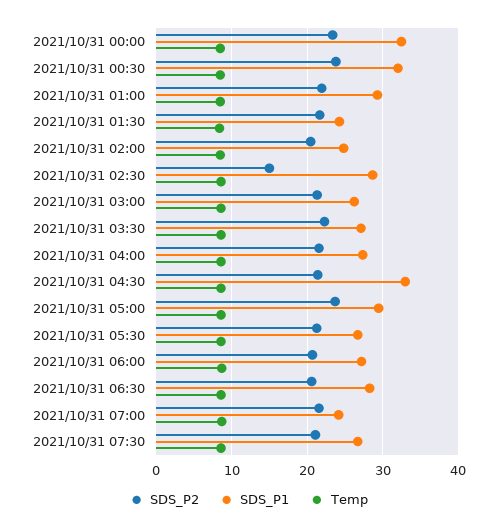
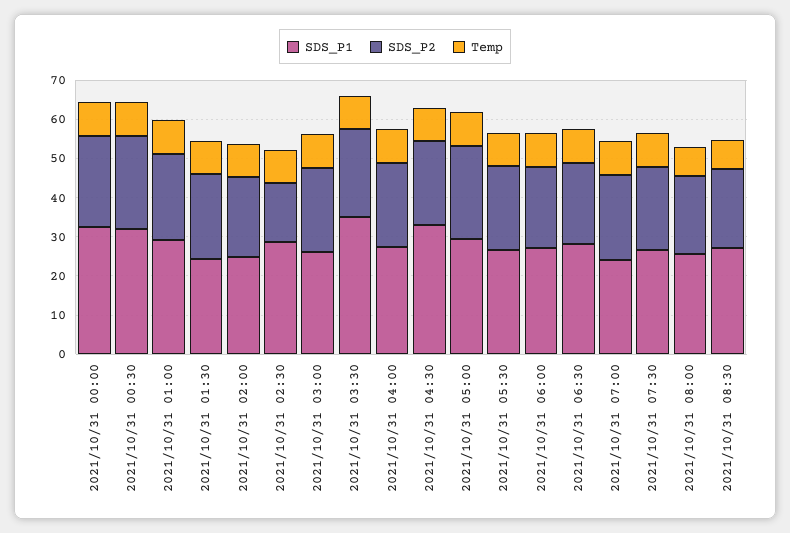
SDS_P1, 2021/10/31 03:30: 27 -> 35
SDS_P1, 2021/10/31 08:00: none -> 25
SDS_P2, 2021/10/31 08:00: none -> 20
Temp, 2021/10/31 08:00: none -> 7.5
SDS_P1, 2021/10/31 08:30: none -> 27.5
SDS_P2, 2021/10/31 08:30: none -> 20
Temp, 2021/10/31 08:30: none -> 7.5

